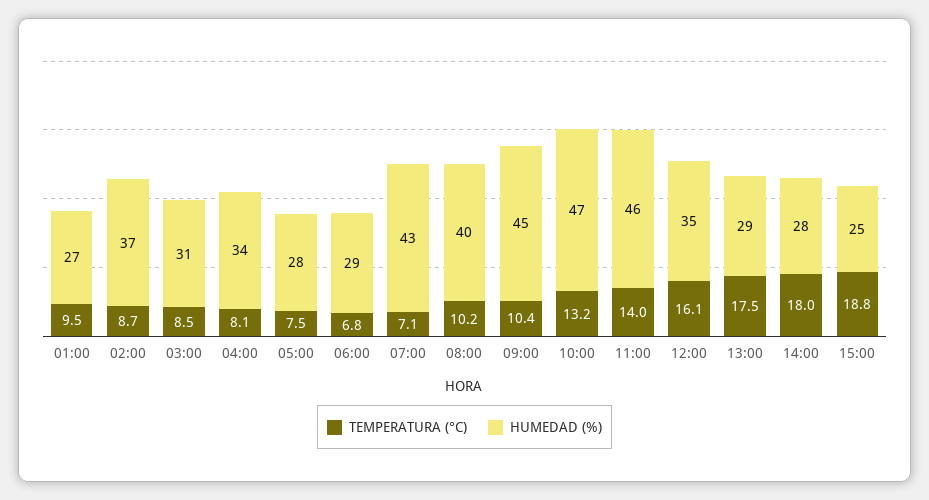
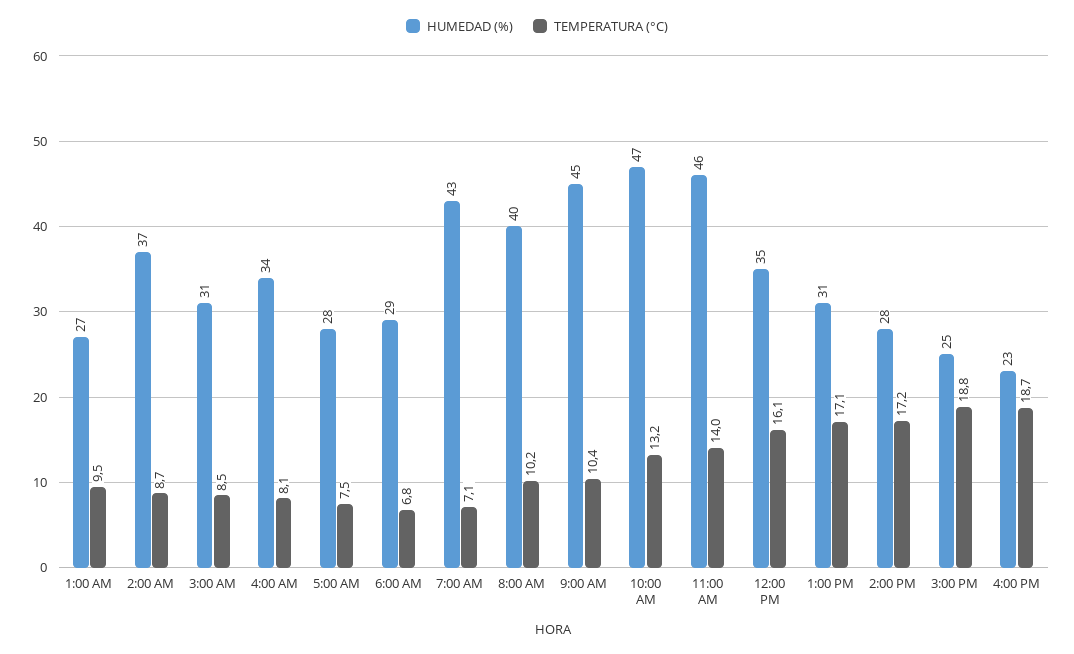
TEMPERATURA (°C), 13:00: 17.5 -> 17.1
HUMEDAD (%), 13:00: 29 -> 31
TEMPERATURA (°C), 14:00: 18 -> 17.2
HUMEDAD (%), 4:00 PM: none -> 23
TEMPERATURA (°C), 4:00 PM: none -> 18.7

